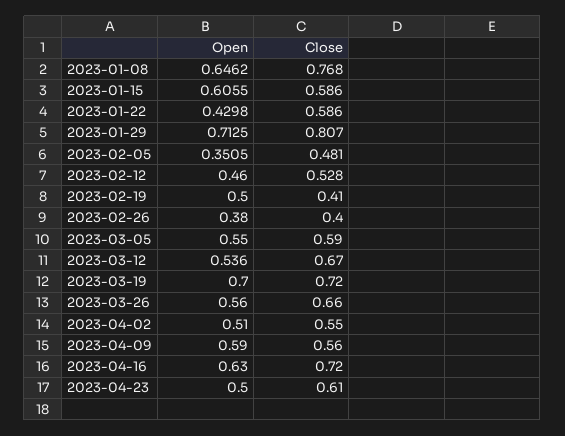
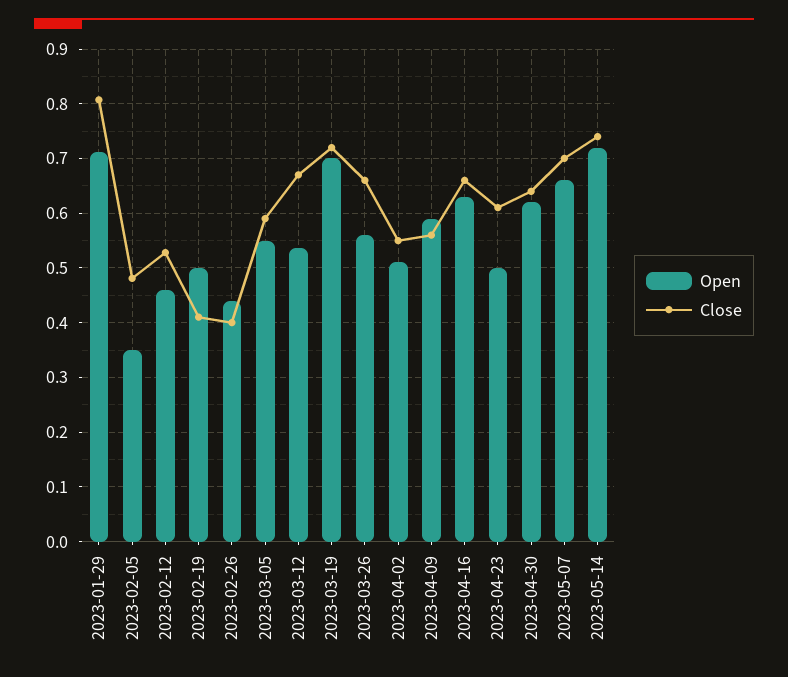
Open, 2023-01-08: 0.6462 -> none
Close, 2023-01-08: 0.768 -> none
Open, 2023-01-15: 0.6055 -> none
Close, 2023-01-15: 0.586 -> none
Open, 2023-01-22: 0.4298 -> none
Close, 2023-01-22: 0.586 -> none
Open, 2023-02-26: 0.38 -> 0.44
Close, 2023-04-16: 0.72 -> 0.66
Open, 2023-04-30: none -> 0.62
Close, 2023-04-30: none -> 0.64
Open, 2023-05-07: none -> 0.66
Close, 2023-05-07: none -> 0.7
Open, 2023-05-14: none -> 0.72
Close, 2023-05-14: none -> 0.74

